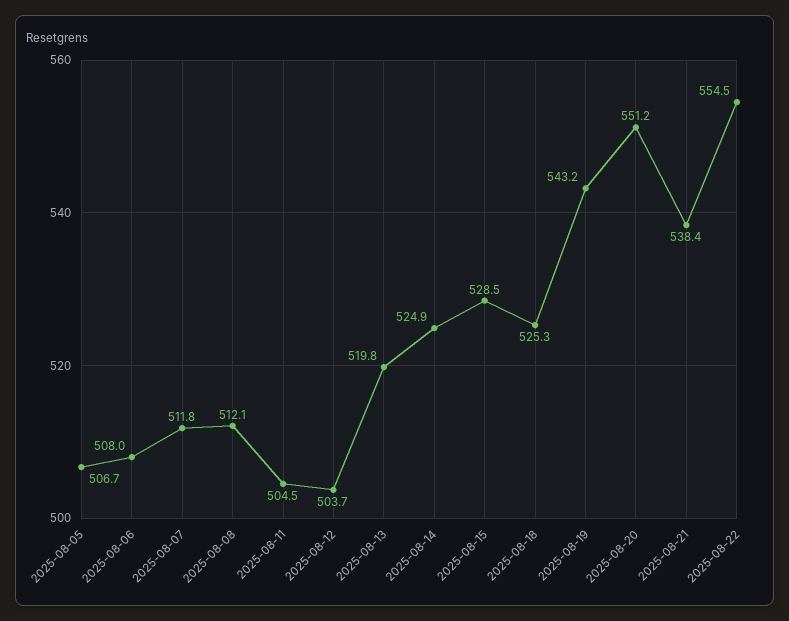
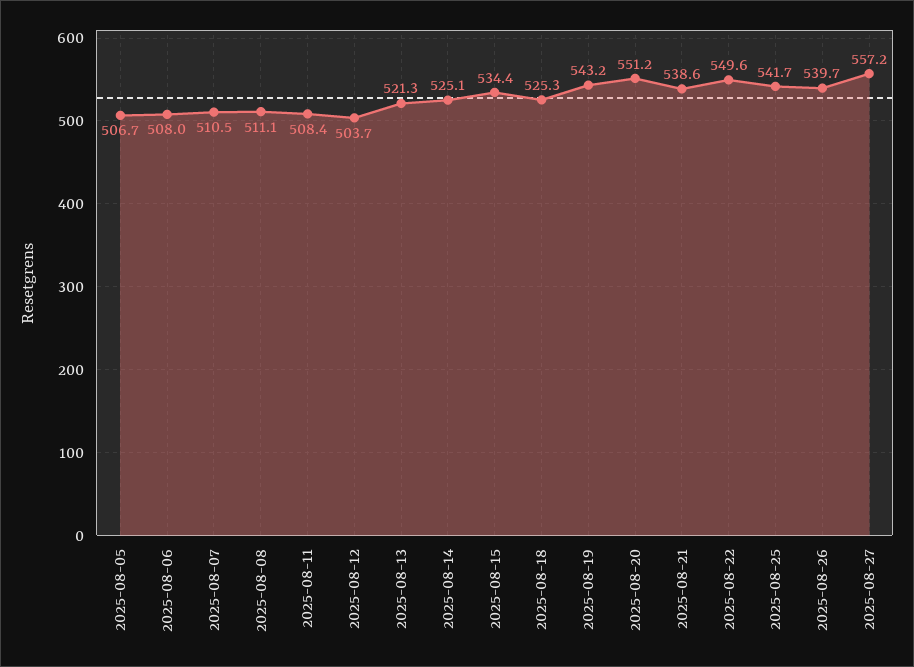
2025-08-07: 511.8 -> 510.5
2025-08-08: 512.1 -> 511.1
2025-08-11: 504.5 -> 508.4
2025-08-13: 519.8 -> 521.3
2025-08-14: 524.9 -> 525.1
2025-08-15: 528.5 -> 534.4
2025-08-21: 538.4 -> 538.6
2025-08-22: 554.5 -> 549.6
2025-08-25: none -> 541.7
2025-08-26: none -> 539.7
2025-08-27: none -> 557.2

